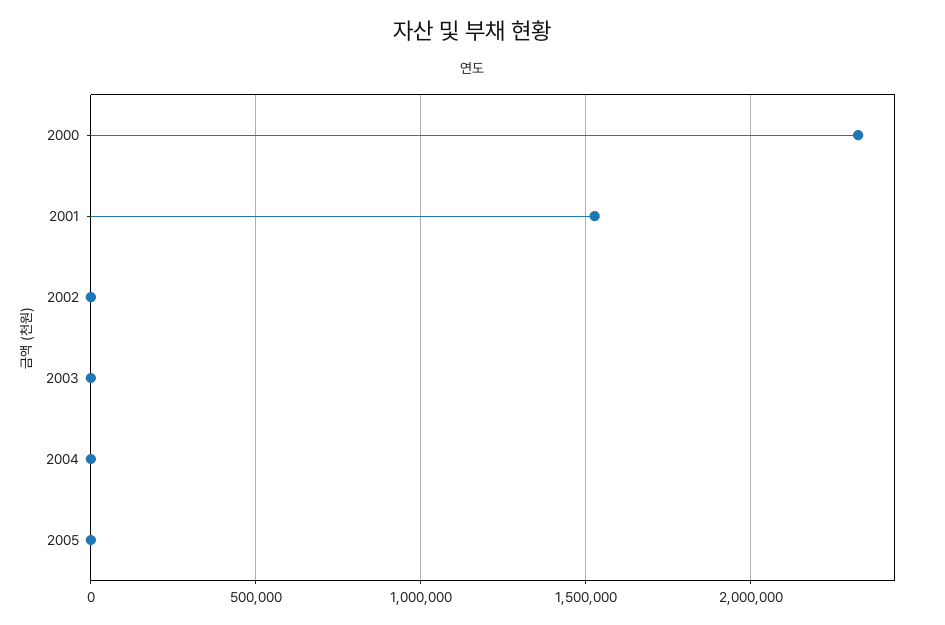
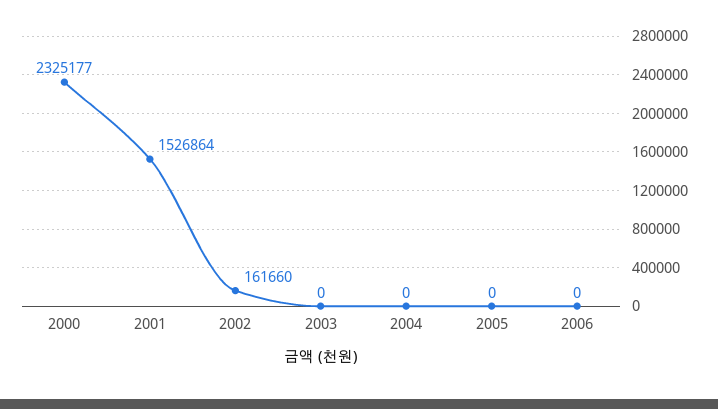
2002: 0 -> 161660
2006: none -> 0

